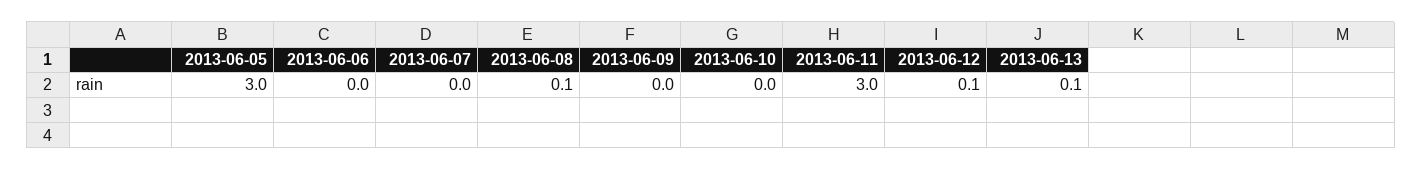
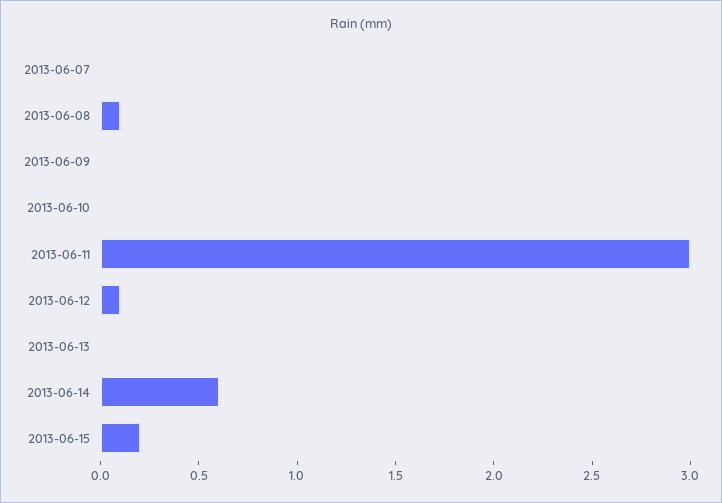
2013-06-05: 3 -> none
2013-06-06: 0 -> none
2013-06-13: 0.1 -> 0
2013-06-14: none -> 0.6
2013-06-15: none -> 0.2

